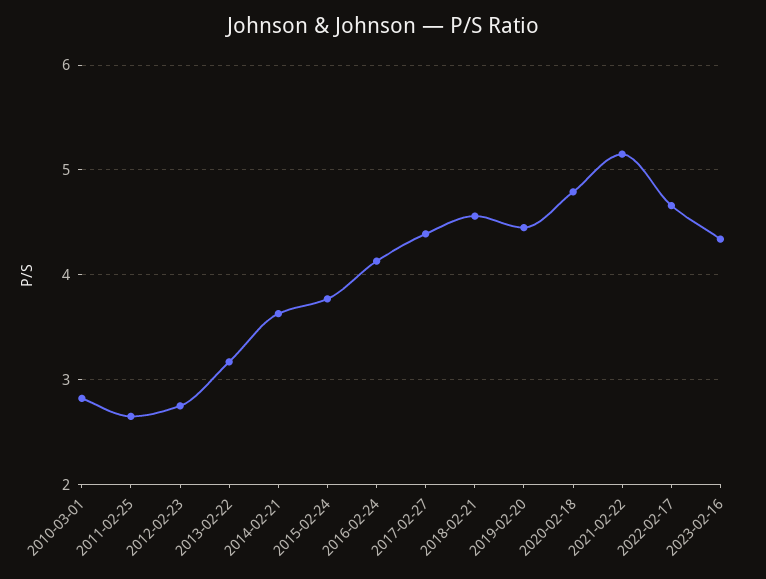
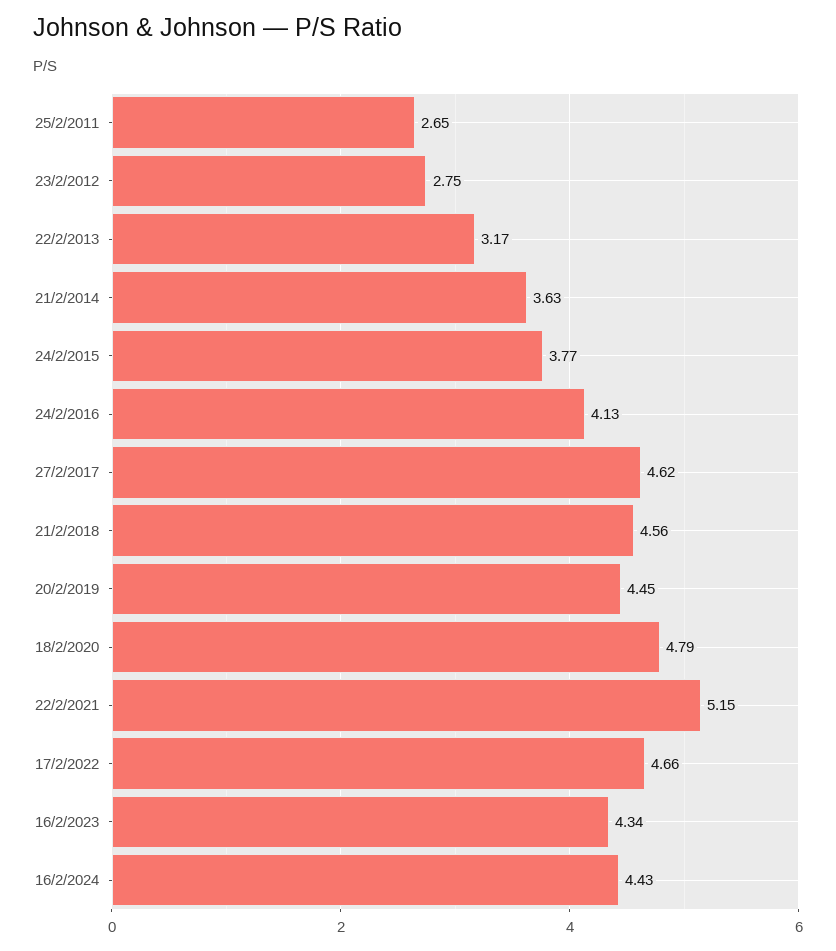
2010-03-01: 2.8 -> none
2017-02-27: 4.4 -> 4.62
16/2/2024: none -> 4.43

